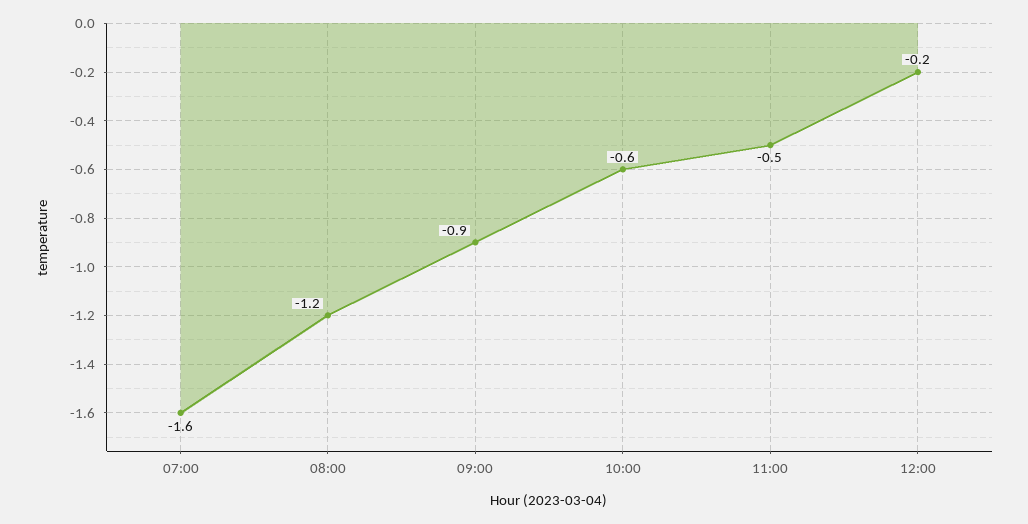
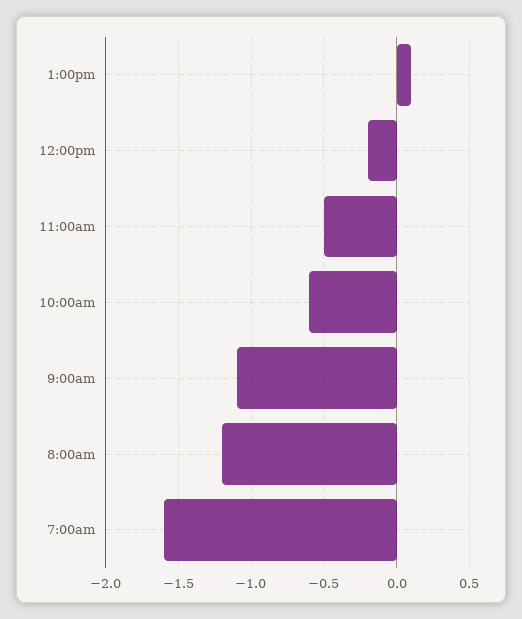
09:00: -0.9 -> -1.1
1:00pm: none -> 0.1

